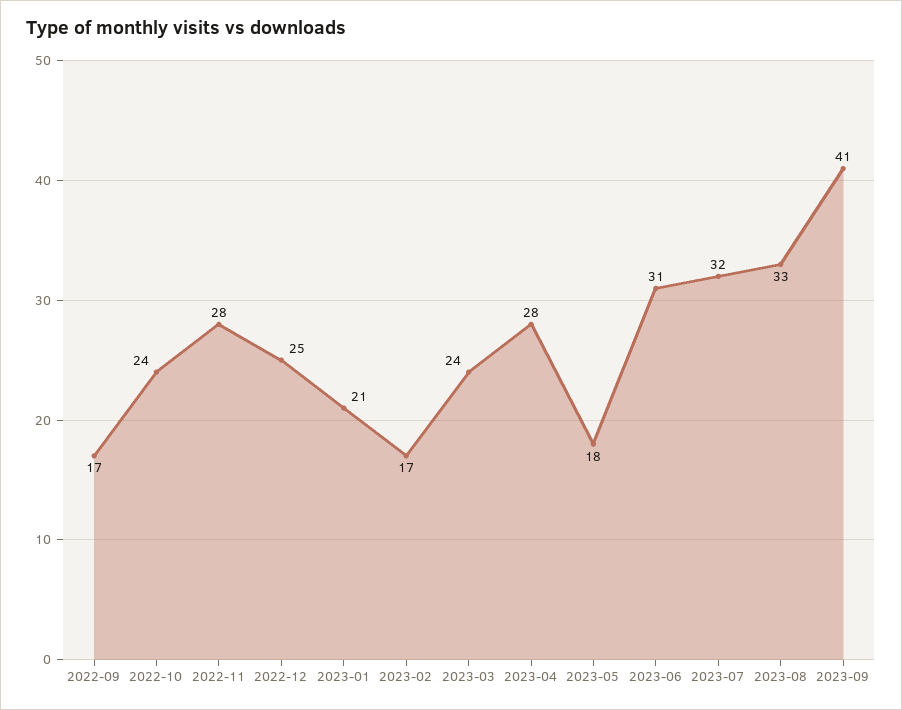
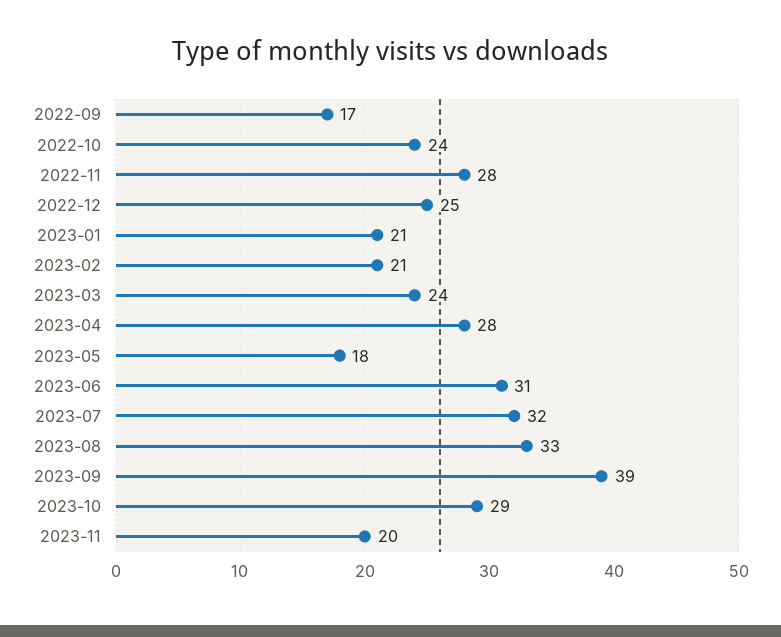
2023-02: 17 -> 21
2023-09: 41 -> 39
2023-10: none -> 29
2023-11: none -> 20

